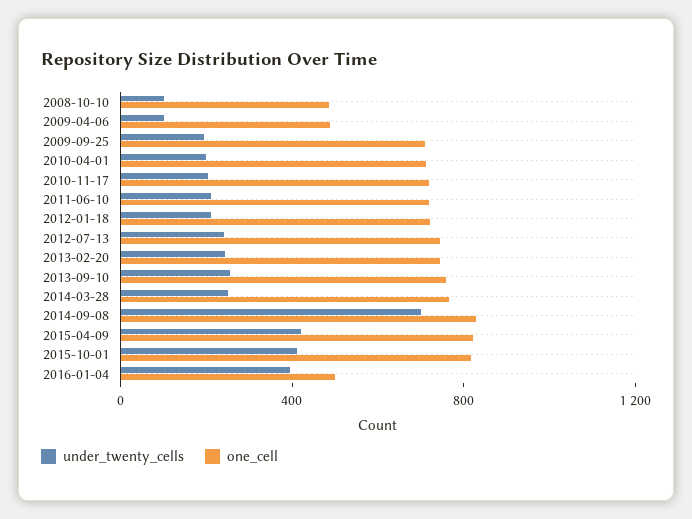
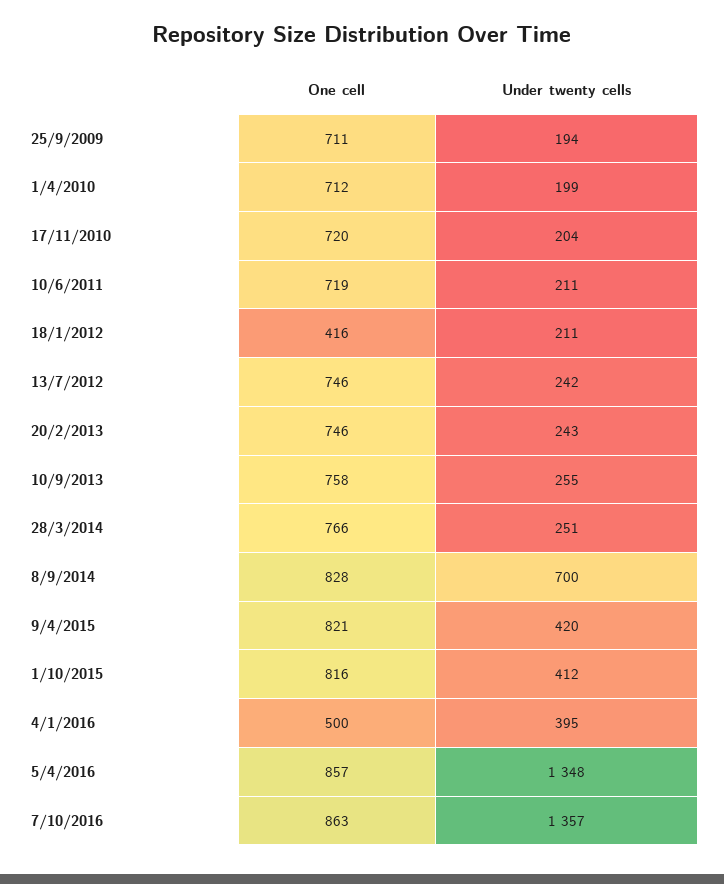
under_twenty_cells, 2008-10-10: 100 -> none
one_cell, 2008-10-10: 500 -> none
under_twenty_cells, 2009-04-06: 100 -> none
one_cell, 2009-04-06: 500 -> none
one_cell, 2012-01-18: 700 -> 416
one_cell, 5/4/2016: none -> 857
under_twenty_cells, 5/4/2016: none -> 1348
one_cell, 7/10/2016: none -> 863
under_twenty_cells, 7/10/2016: none -> 1357

